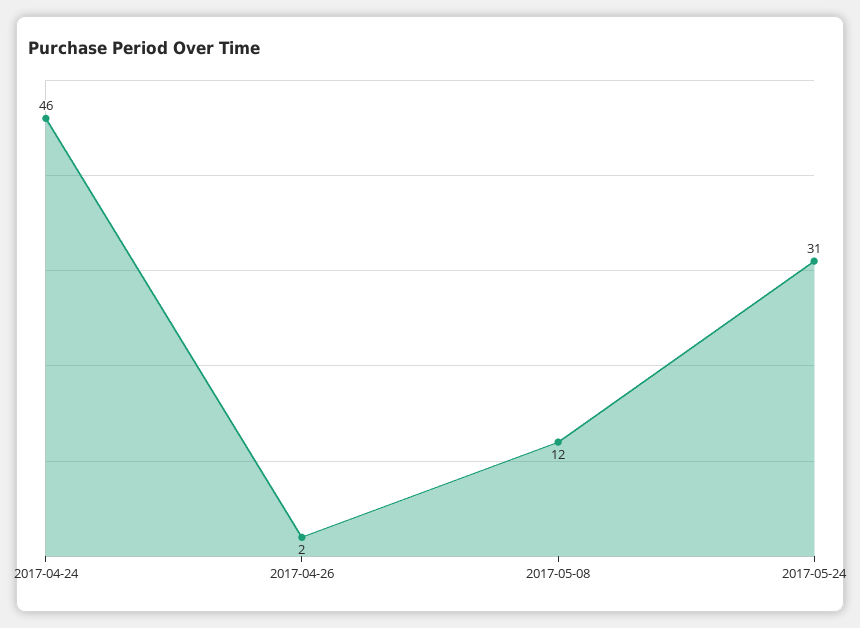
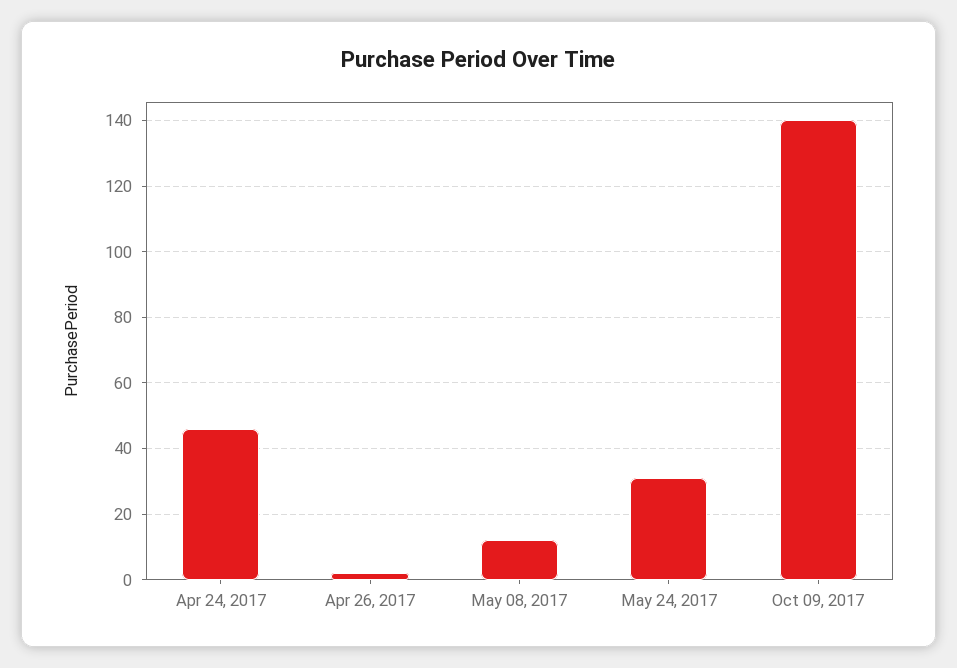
Oct 09, 2017: none -> 140

